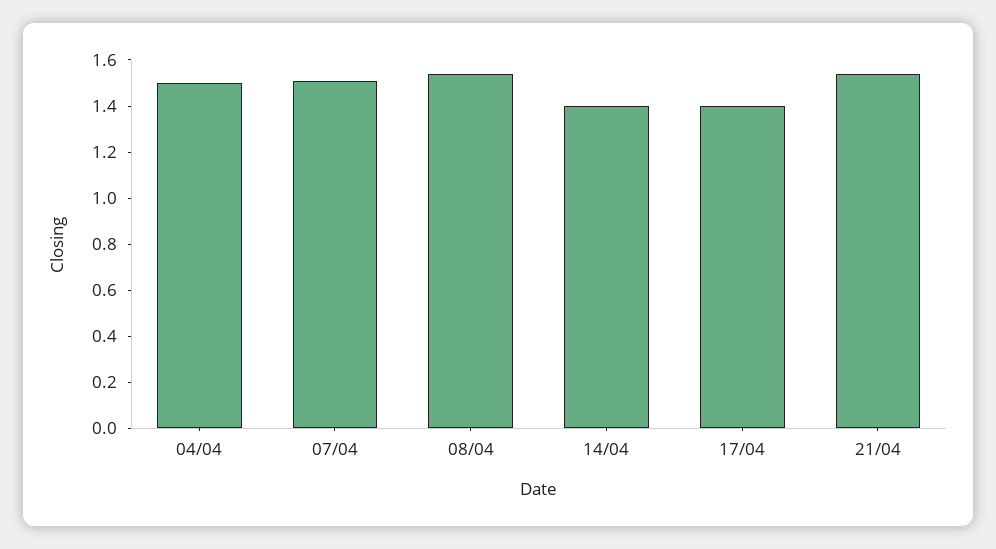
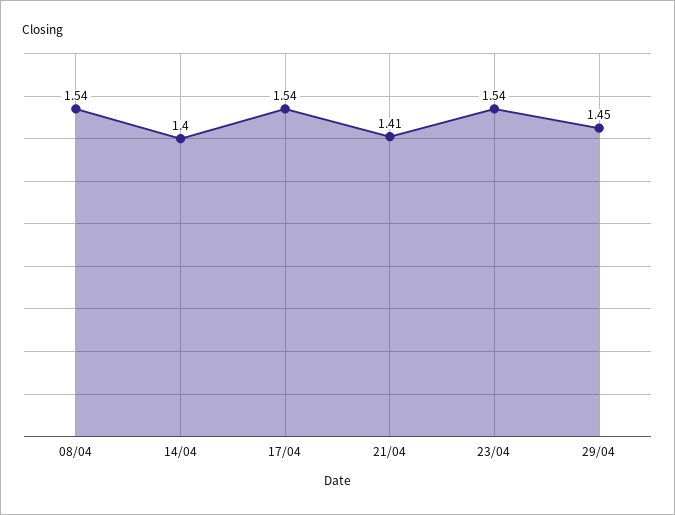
04/04: 1.5 -> none
07/04: 1.5 -> none
17/04: 1.4 -> 1.54
21/04: 1.55 -> 1.41
23/04: none -> 1.54
29/04: none -> 1.45

